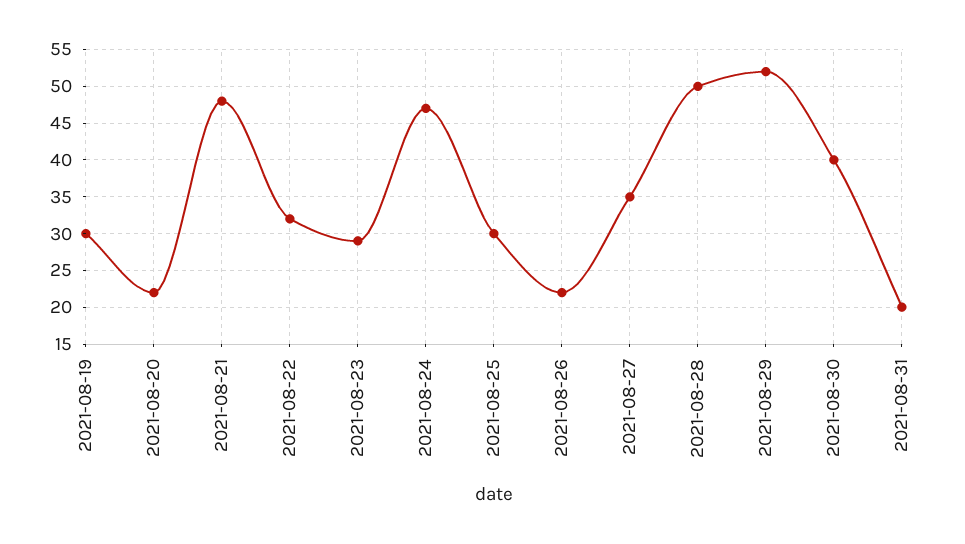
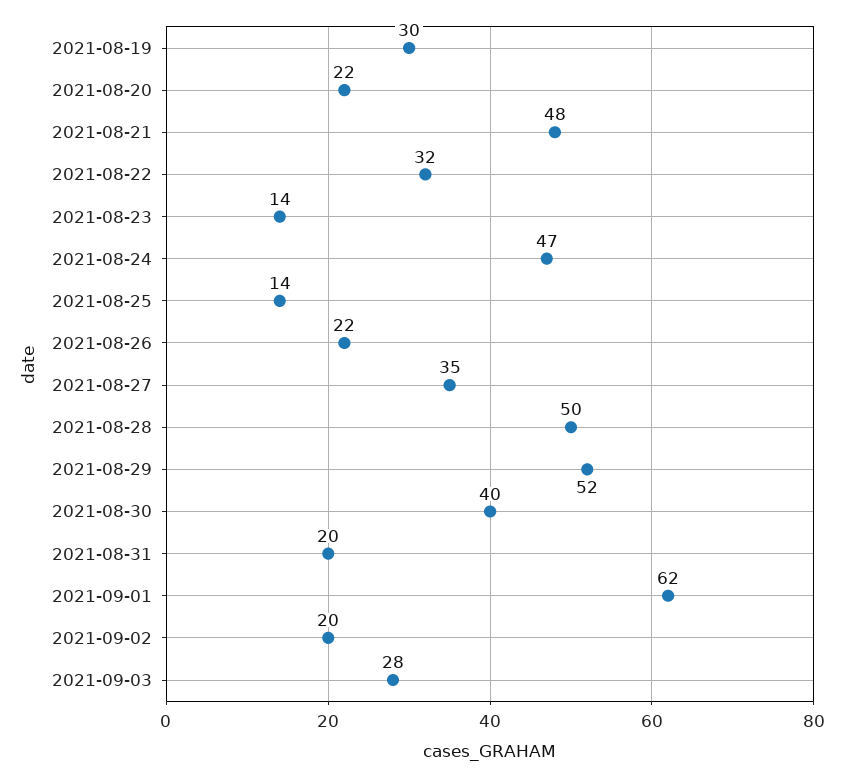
2021-08-23: 29 -> 14
2021-08-25: 30 -> 14
2021-09-01: none -> 62
2021-09-02: none -> 20
2021-09-03: none -> 28

